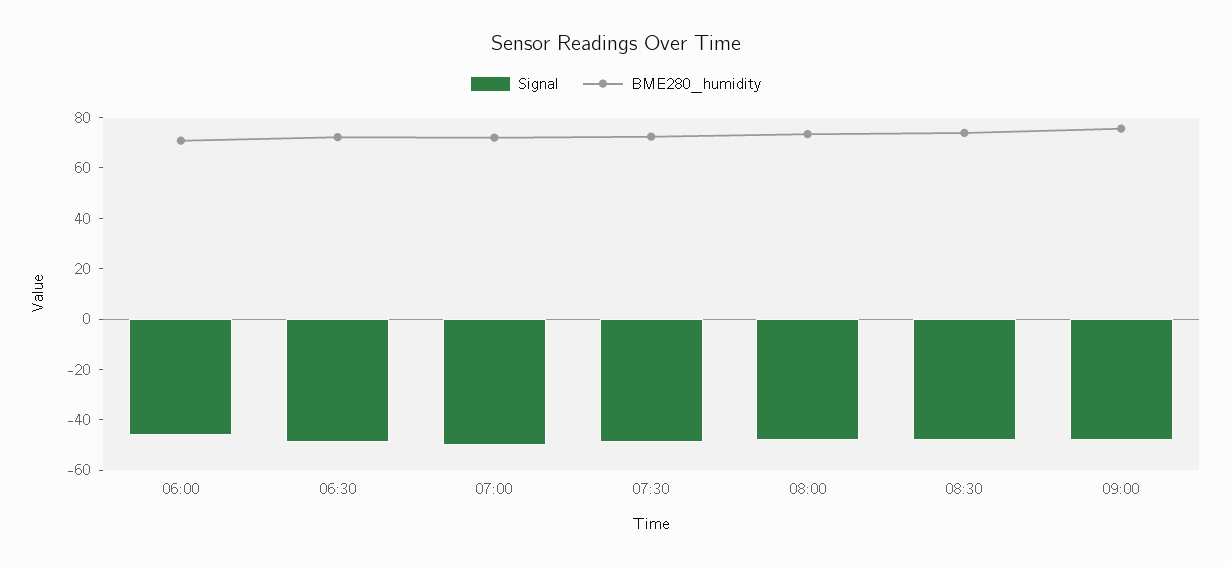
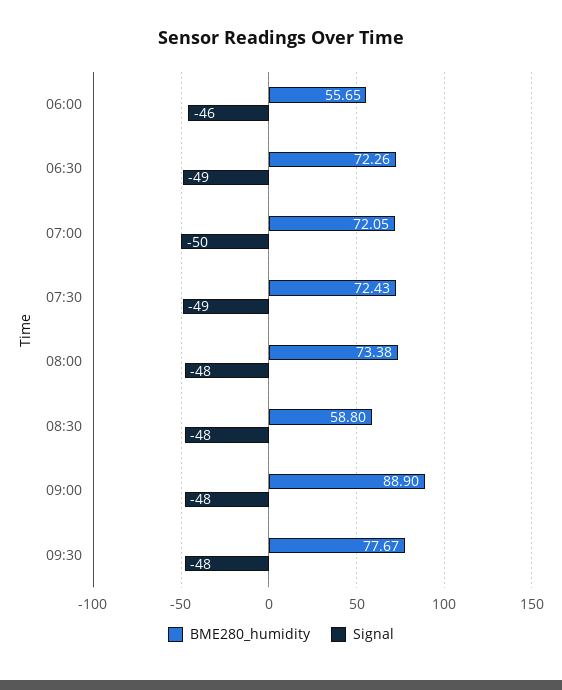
BME280_humidity, 06:00: 70 -> 55.65
BME280_humidity, 08:30: 75 -> 58.8
BME280_humidity, 09:00: 75 -> 88.9
BME280_humidity, 09:30: none -> 77.67
Signal, 09:30: none -> -48

